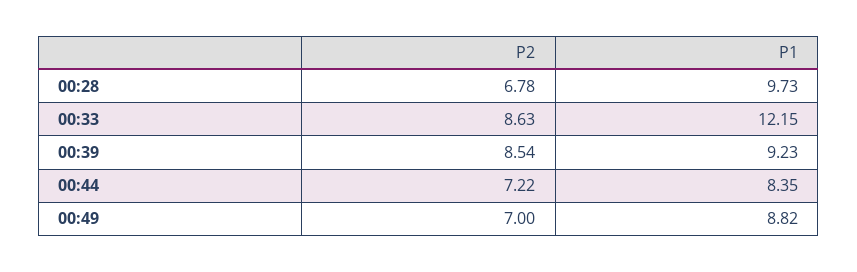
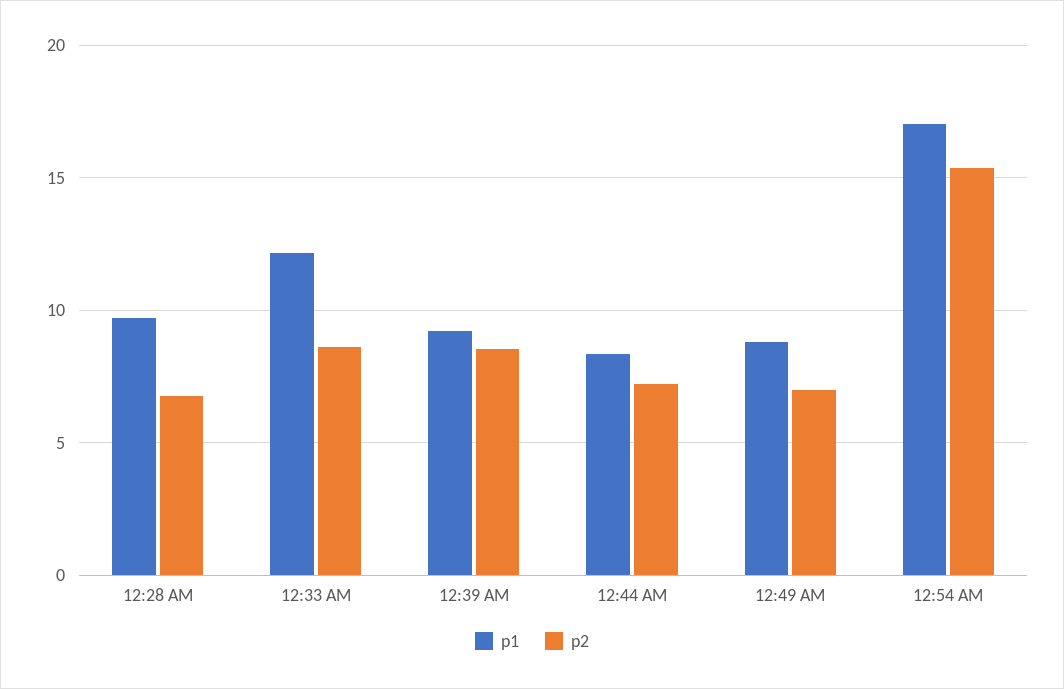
P1, 12:54 AM: none -> 17
P2, 12:54 AM: none -> 15.5

